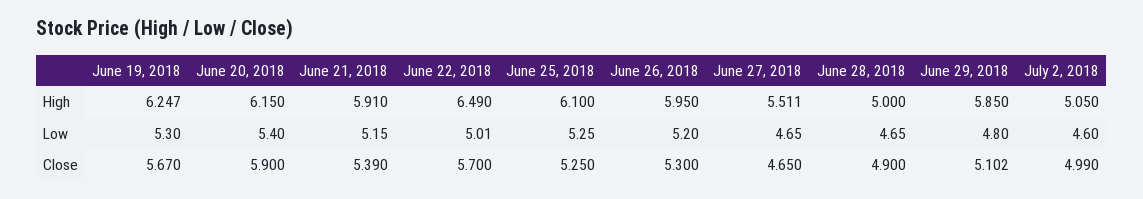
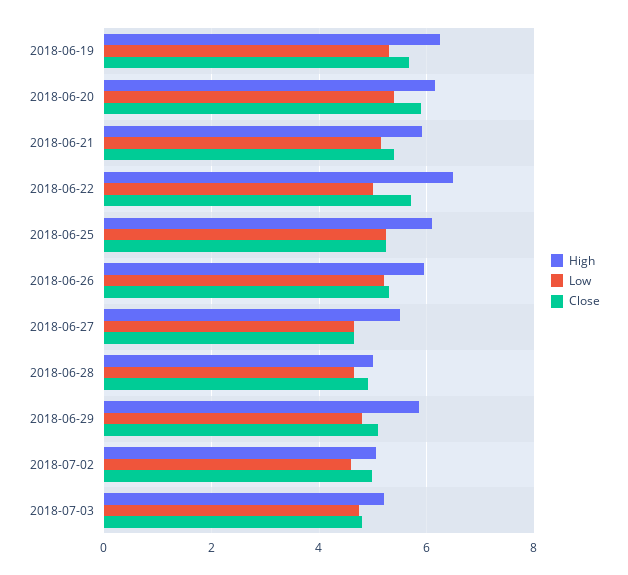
High, 2018-07-03: none -> 5.2
Low, 2018-07-03: none -> 4.8
Close, 2018-07-03: none -> 4.8

